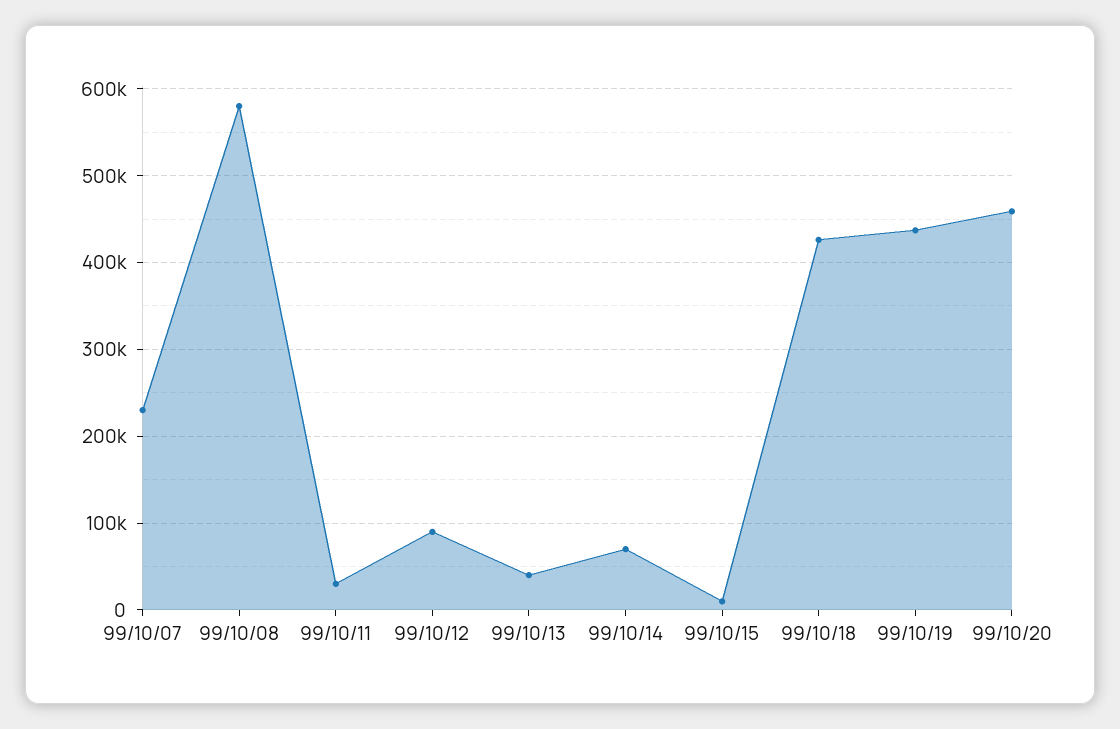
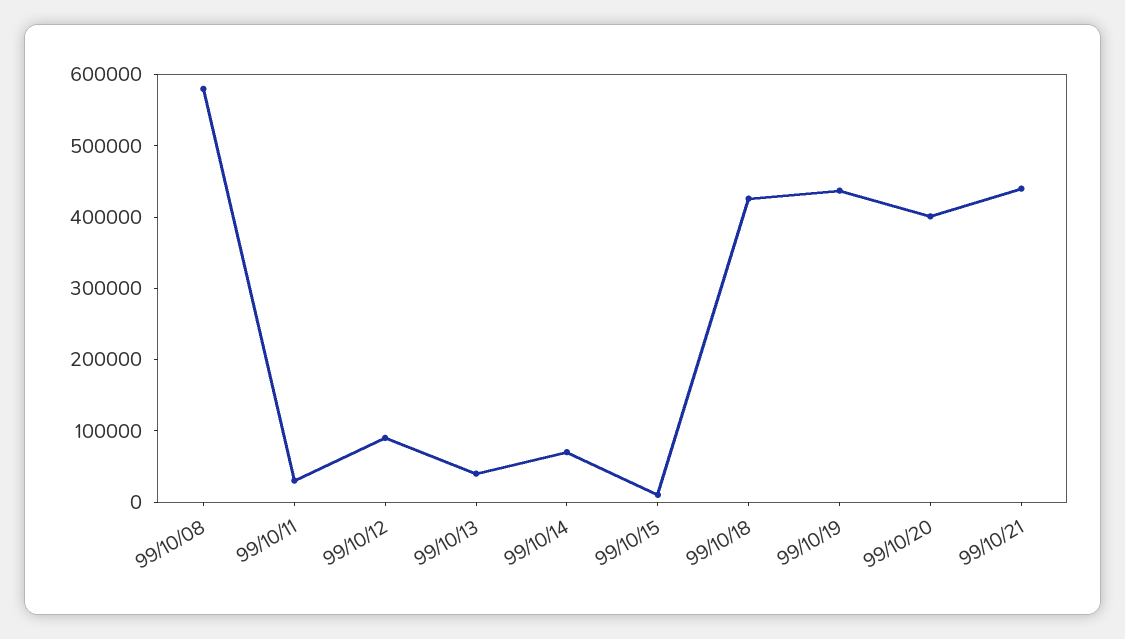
99/10/07: 230000 -> none
99/10/20: 460000 -> 400000
99/10/21: none -> 440000

